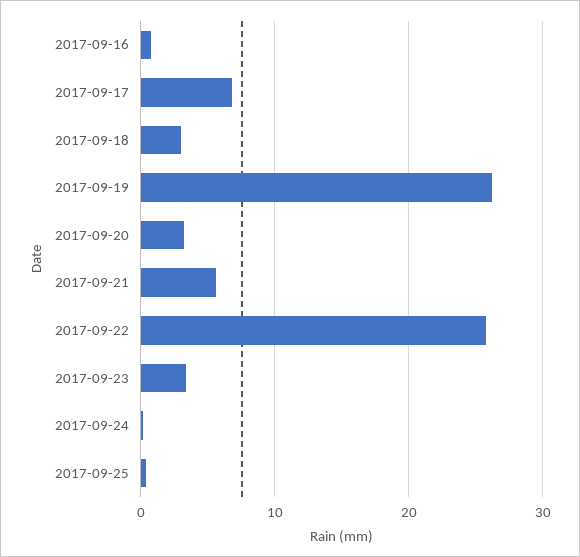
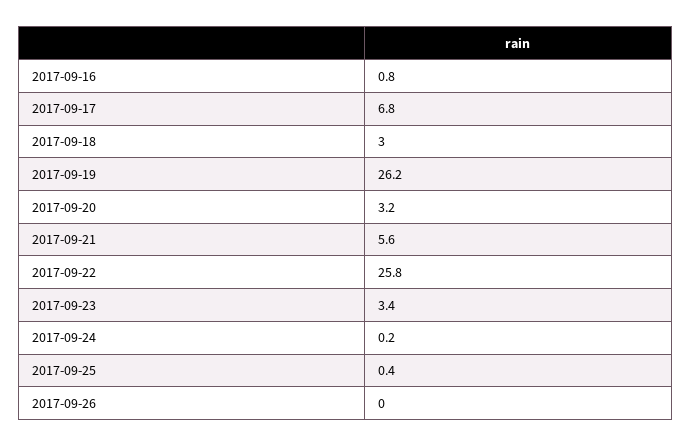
2017-09-26: none -> 0

